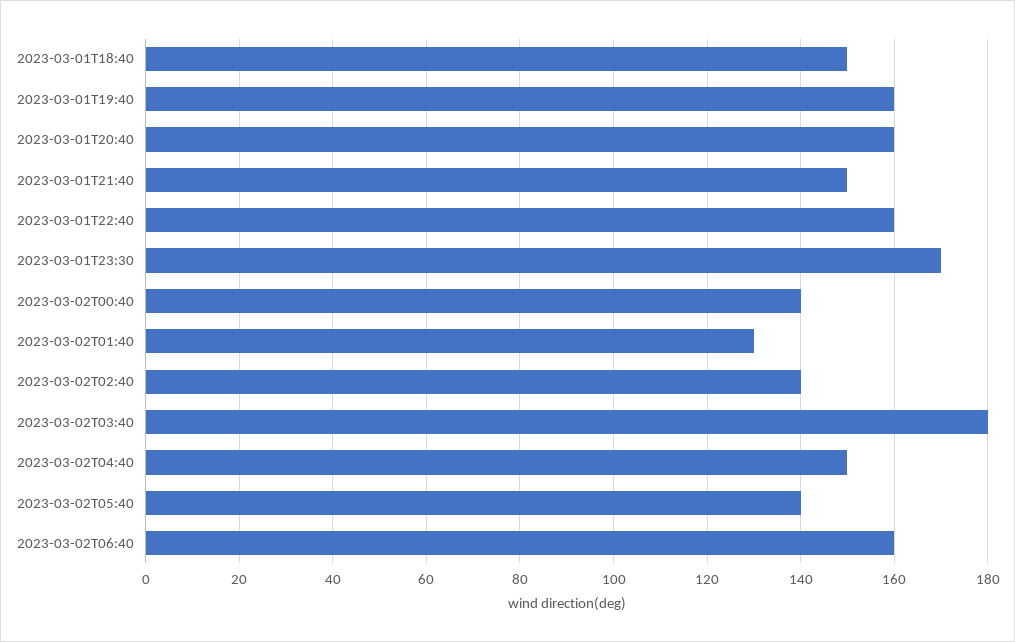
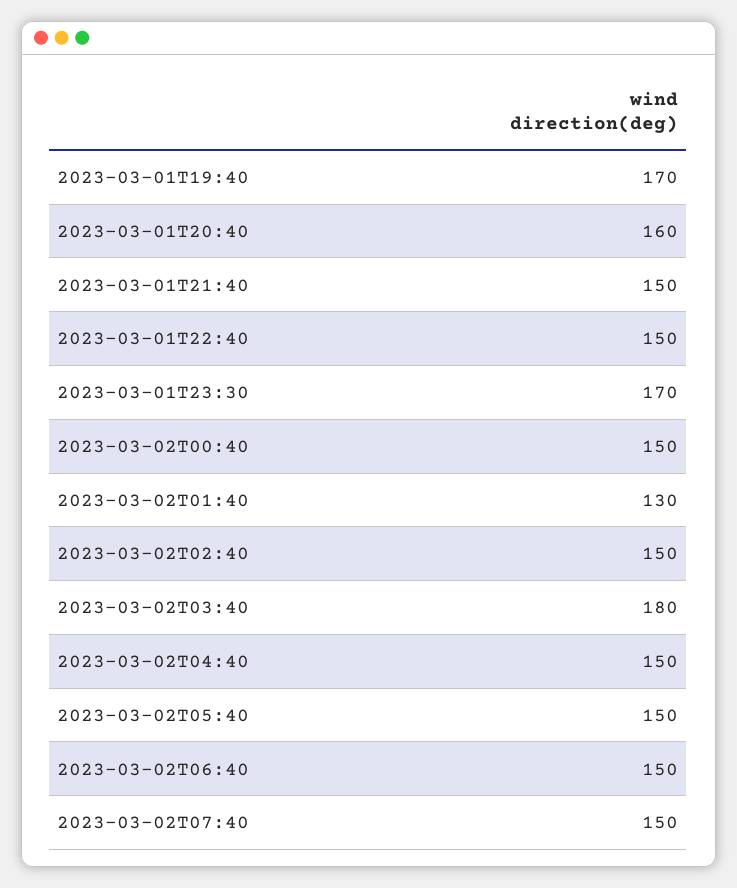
2023-03-01T18:40: 150 -> none
2023-03-01T19:40: 160 -> 170
2023-03-01T22:40: 160 -> 150
2023-03-02T00:40: 140 -> 150
2023-03-02T02:40: 140 -> 150
2023-03-02T05:40: 140 -> 150
2023-03-02T06:40: 160 -> 150
2023-03-02T07:40: none -> 150

